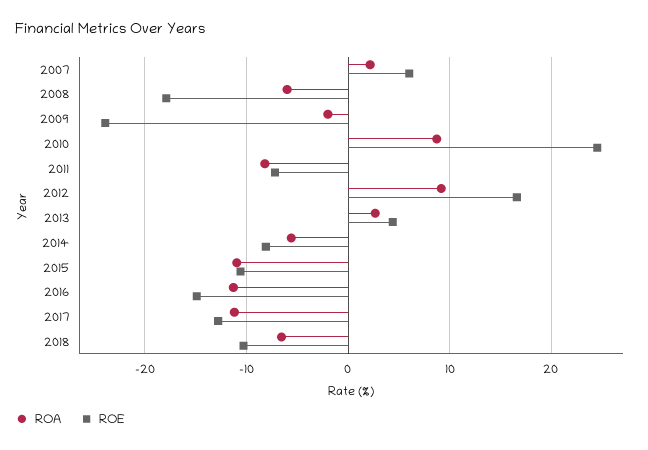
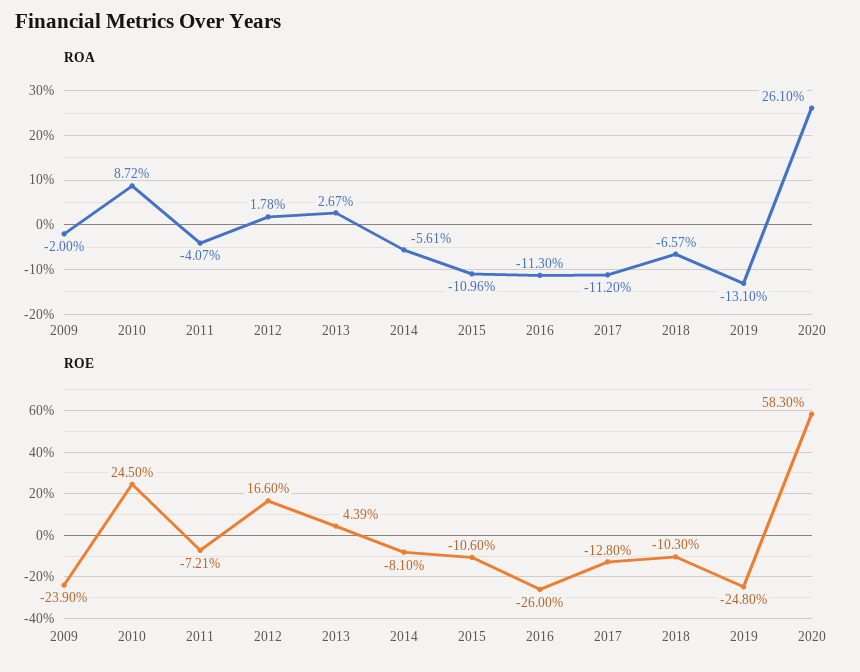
ROA, 2007: 2 -> none
ROE, 2007: 6 -> none
ROA, 2008: -6 -> none
ROE, 2008: -18 -> none
ROA, 2011: -8 -> -4.07
ROA, 2012: 9 -> 1.78
ROE, 2016: -15 -> -26
ROA, 2019: none -> -13.1
ROA, 2020: none -> 26.1
ROE, 2019: none -> -24.8
ROE, 2020: none -> 58.3

